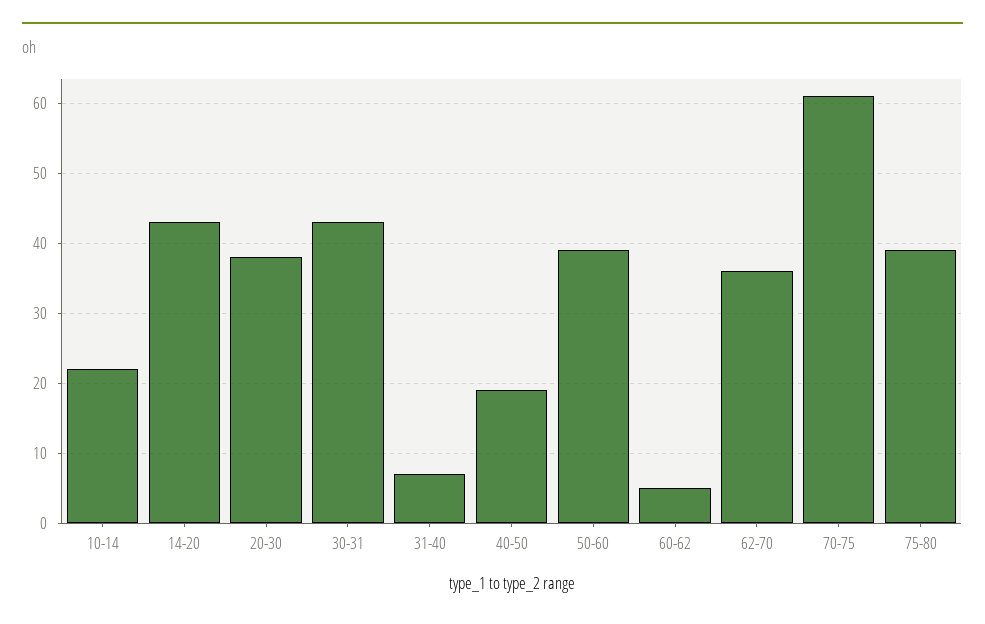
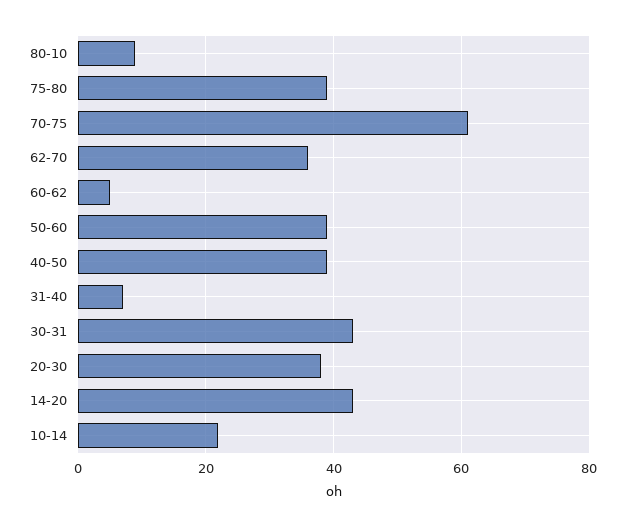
40-50: 19 -> 40
80-10: none -> 10

